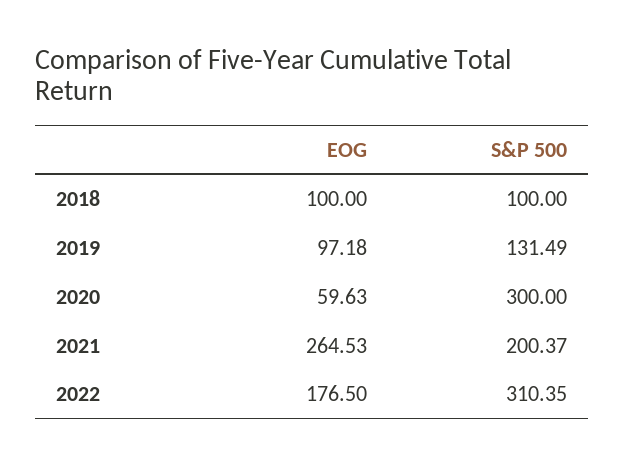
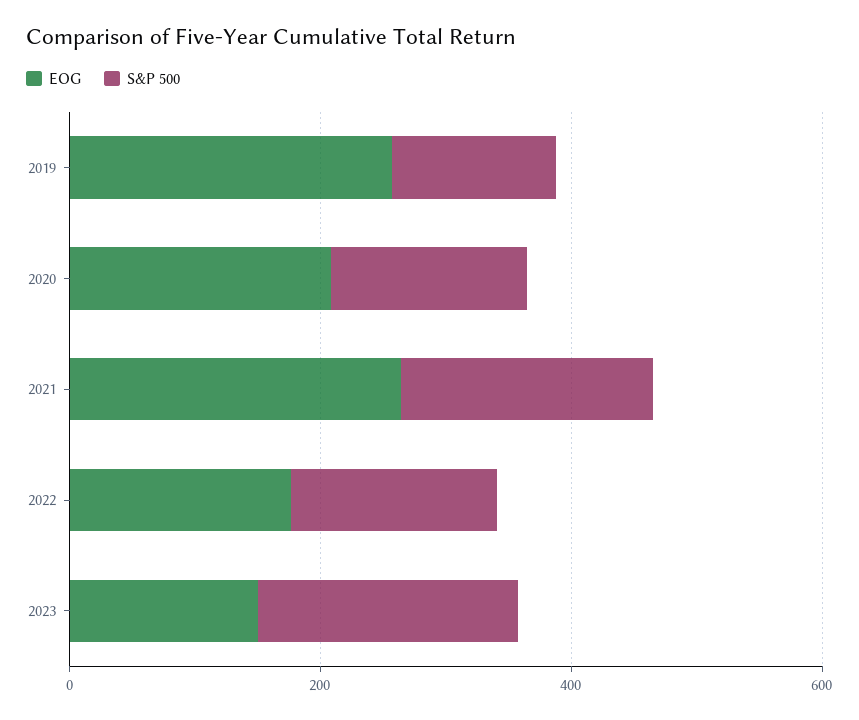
EOG, 2018: 100 -> none
S&P 500, 2018: 100 -> none
EOG, 2019: 97.18 -> 250
EOG, 2020: 59.63 -> 200
S&P 500, 2020: 300 -> 150
S&P 500, 2022: 310.35 -> 150
EOG, 2023: none -> 150
S&P 500, 2023: none -> 200

